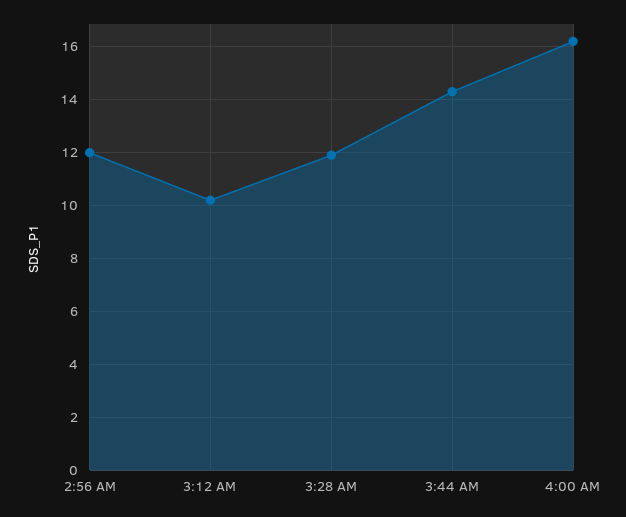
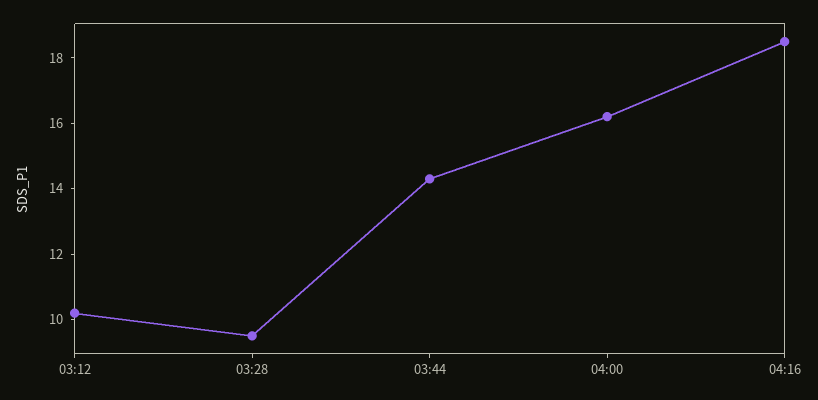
2:56 AM: 12 -> none
3:28 AM: 12 -> 9.5
04:16: none -> 18.5

